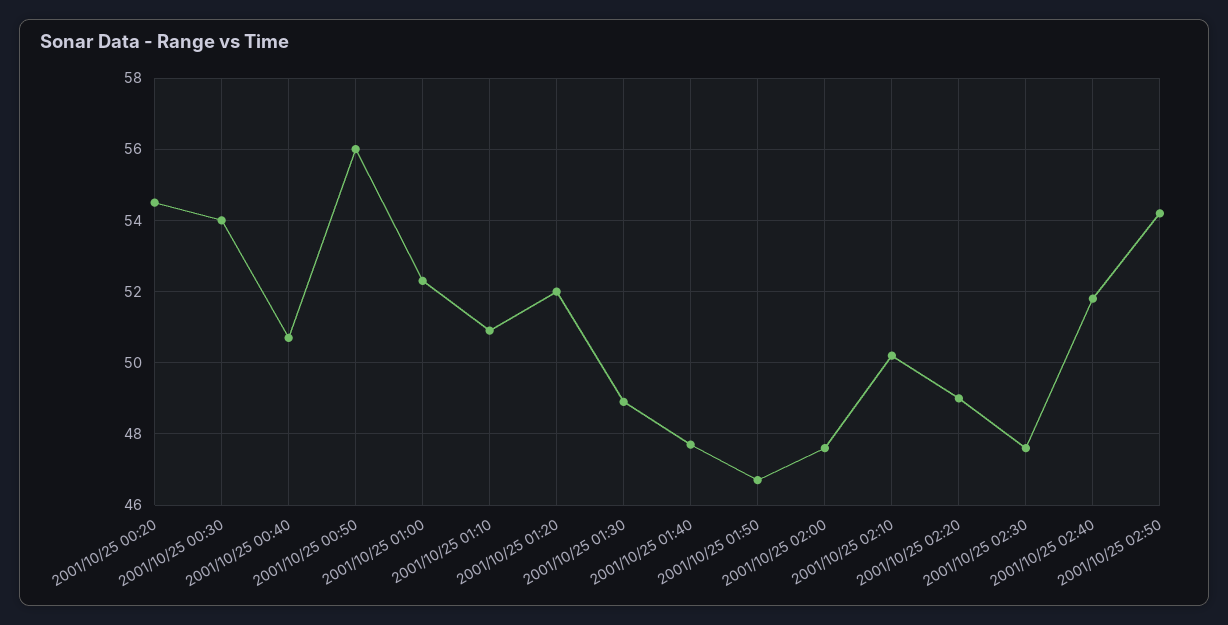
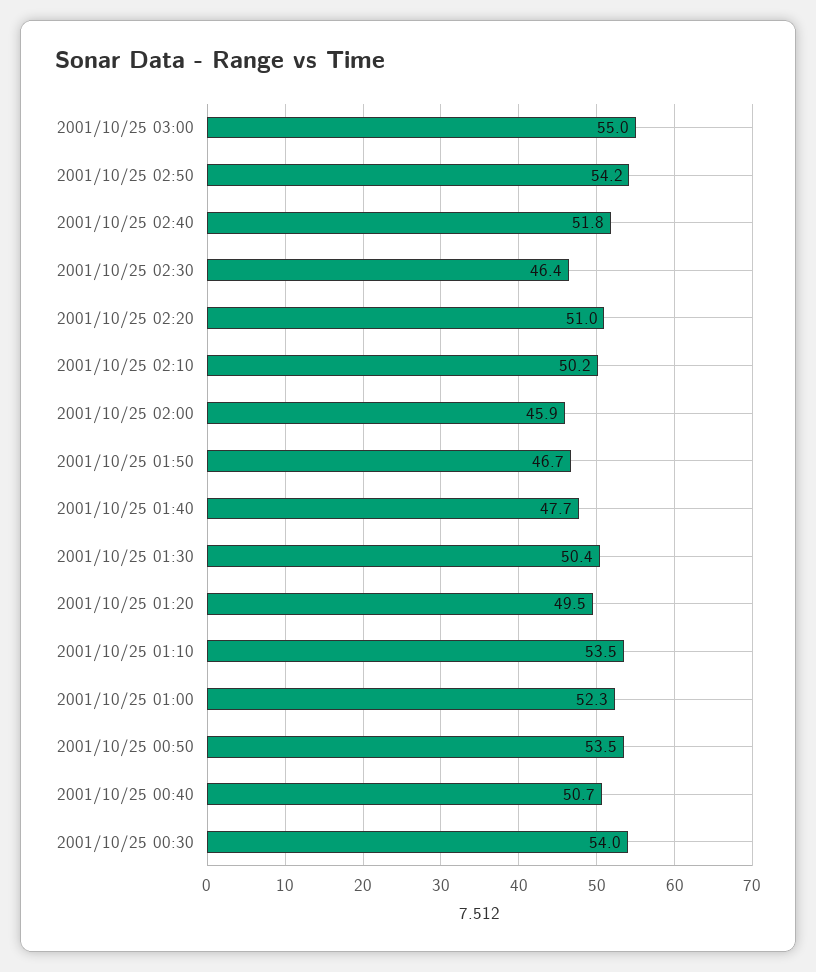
2001/10/25 00:20: 54.5 -> none
2001/10/25 00:50: 56 -> 53.5
2001/10/25 01:10: 51 -> 53.5
2001/10/25 01:20: 52 -> 49.5
2001/10/25 01:30: 49 -> 50.4
2001/10/25 02:00: 47.5 -> 45.9
2001/10/25 02:20: 49 -> 51
2001/10/25 02:30: 47.5 -> 46.4
2001/10/25 03:00: none -> 55

